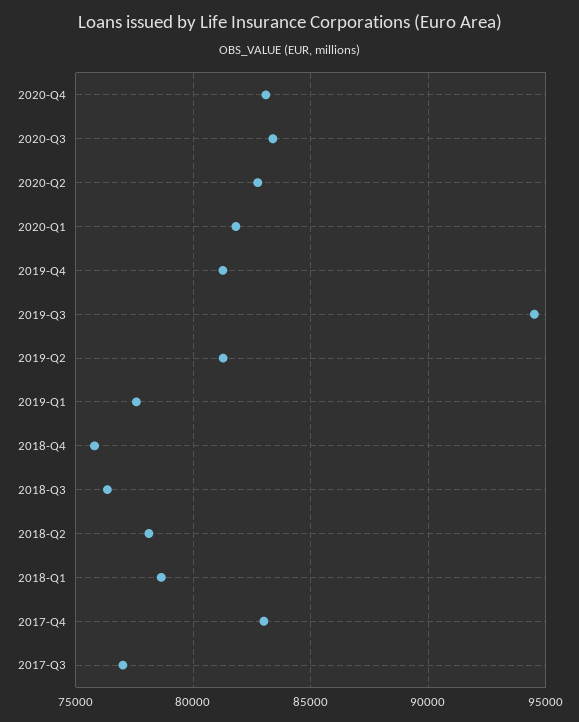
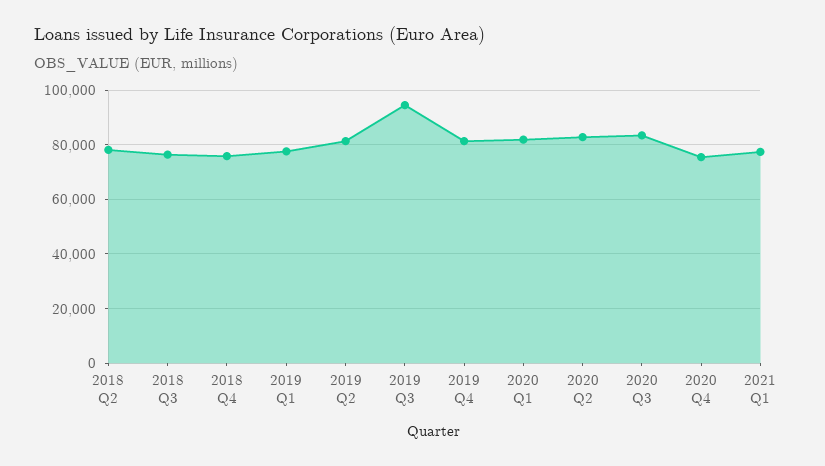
2020-Q4: 83000 -> 75000
2018-Q1: 78500 -> none
2017-Q4: 83000 -> none
2017-Q3: 77000 -> none
2021 Q1: none -> 77500

